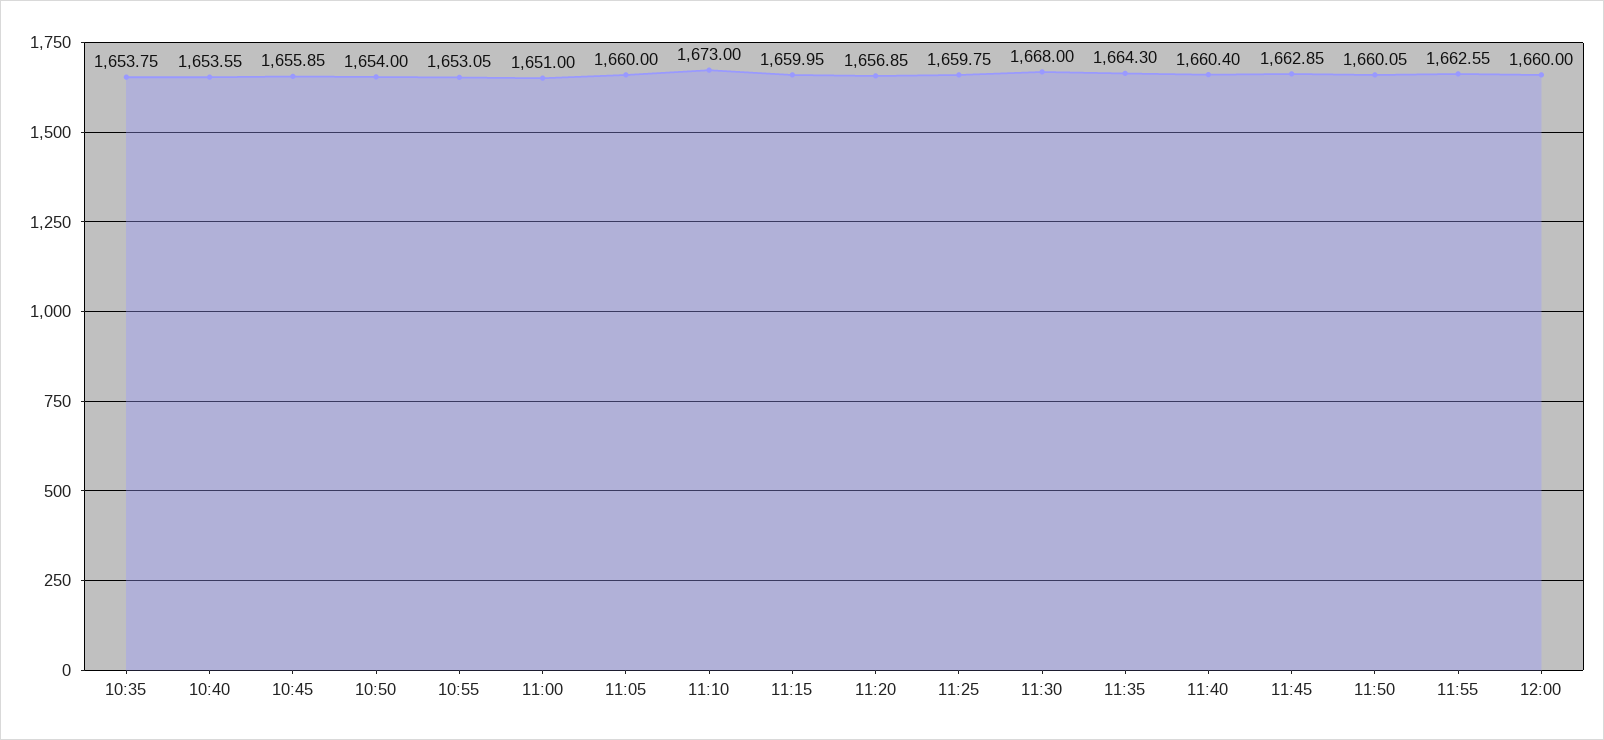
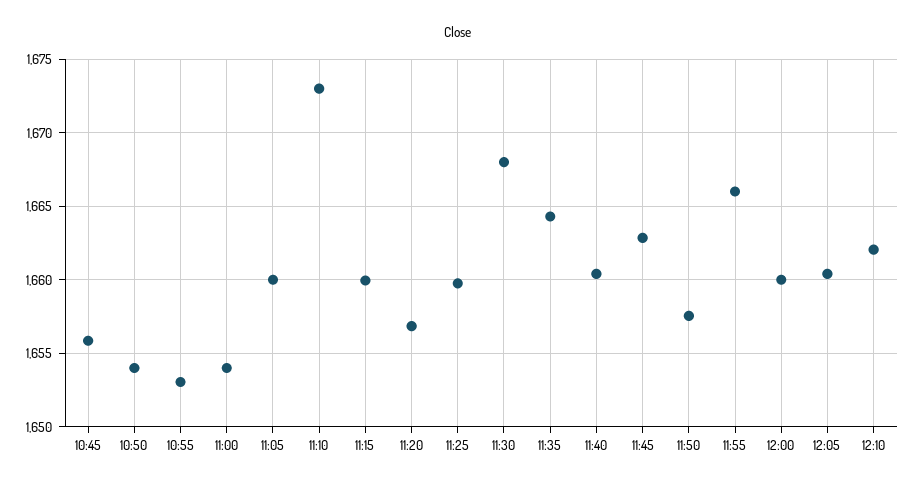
10:35: 1653.75 -> none
10:40: 1653.55 -> none
11:00: 1651 -> 1654
11:50: 1660.05 -> 1657.5
11:55: 1662.55 -> 1666
12:05: none -> 1660.5
12:10: none -> 1662

